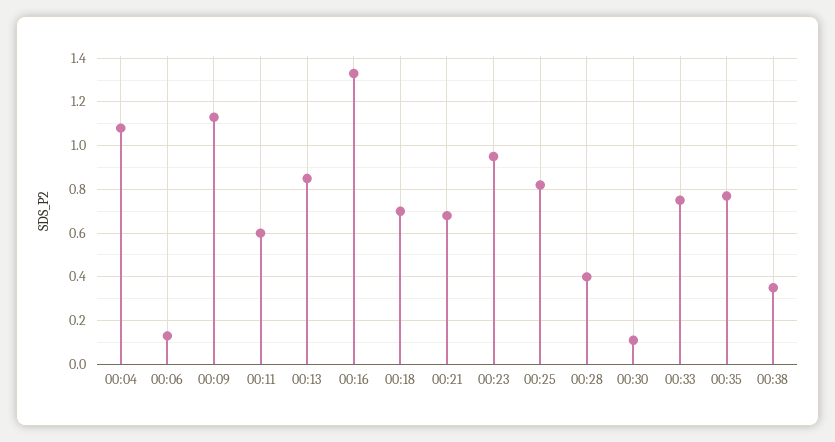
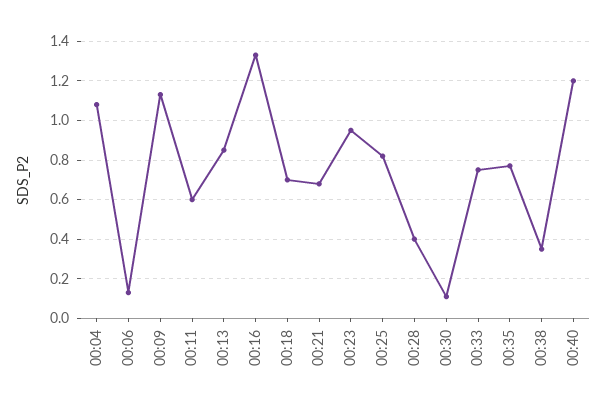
00:40: none -> 1.2

